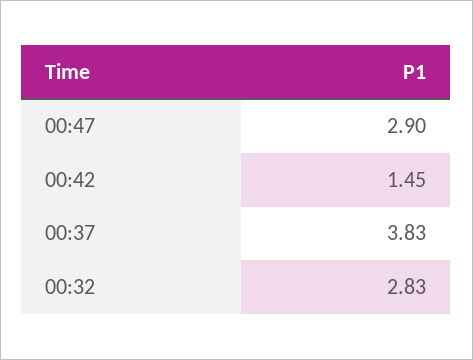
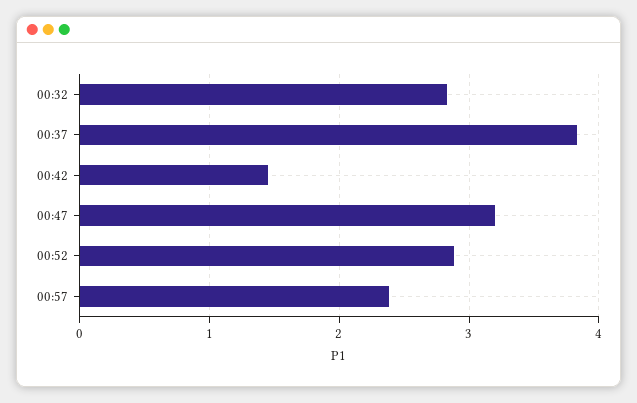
00:47: 2.9 -> 3.2
00:52: none -> 2.9
00:57: none -> 2.4

